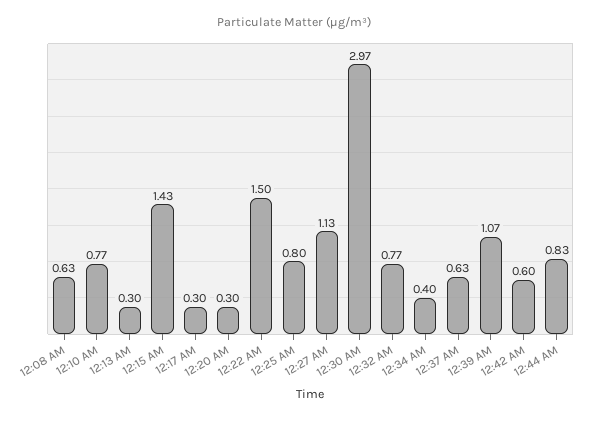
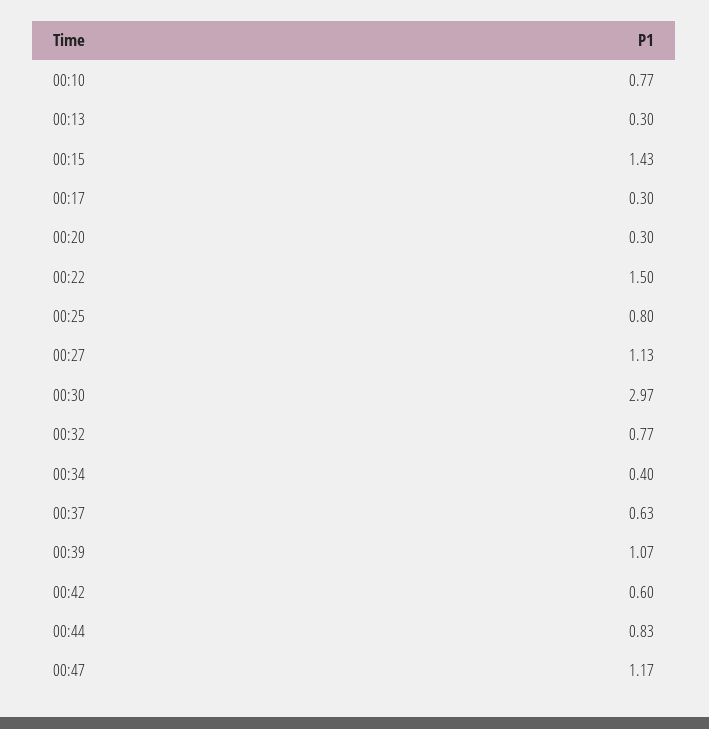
12:08 AM: 0.63 -> none
00:47: none -> 1.17

